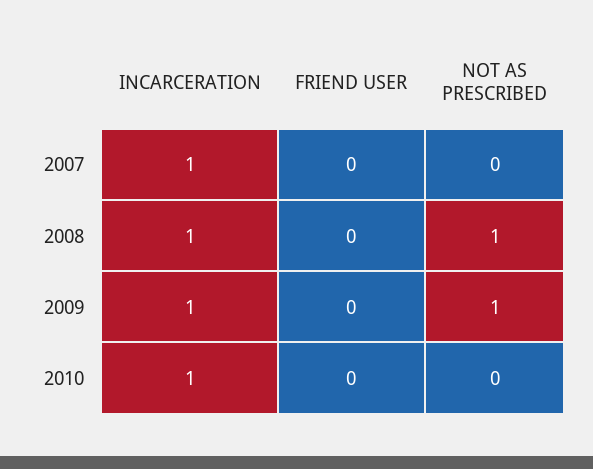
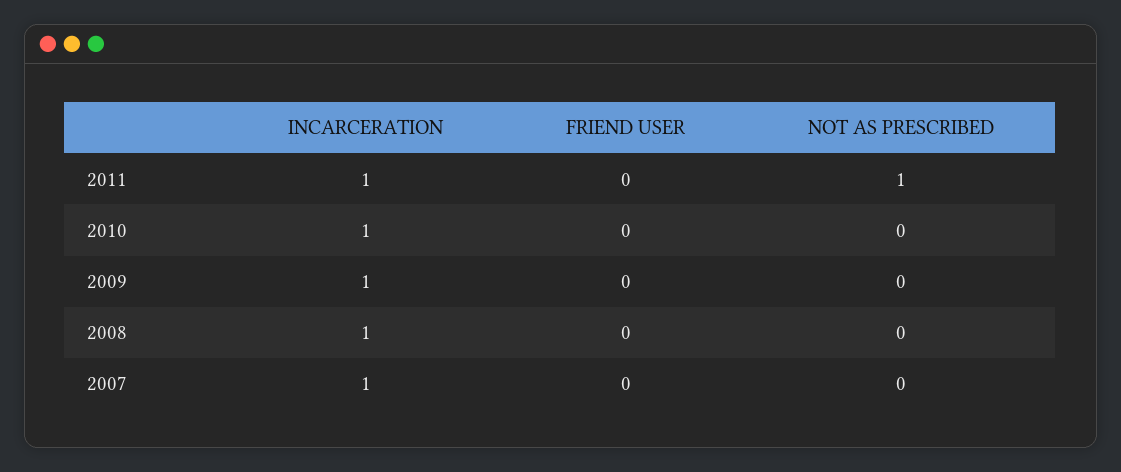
NOT AS PRESCRIBED, 2008: 1 -> 0
NOT AS PRESCRIBED, 2009: 1 -> 0
INCARCERATION, 2011: none -> 1
FRIEND USER, 2011: none -> 0
NOT AS PRESCRIBED, 2011: none -> 1

